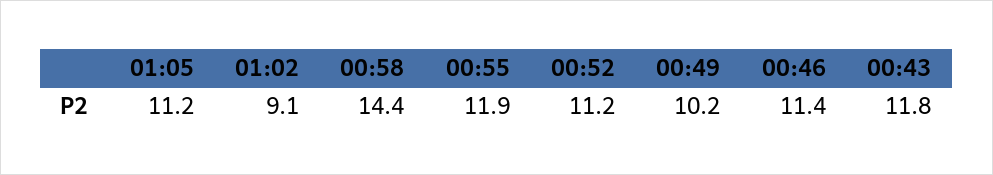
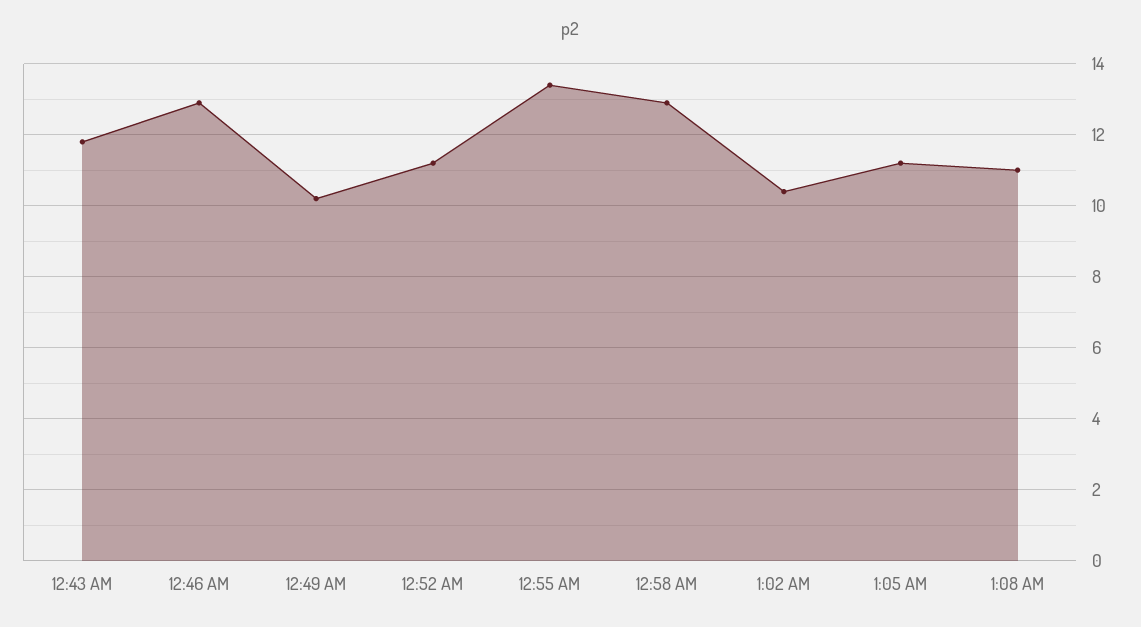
01:02: 9.1 -> 10.5
00:58: 14.4 -> 13
00:55: 11.9 -> 13.5
00:46: 11.4 -> 13
1:08 AM: none -> 11

